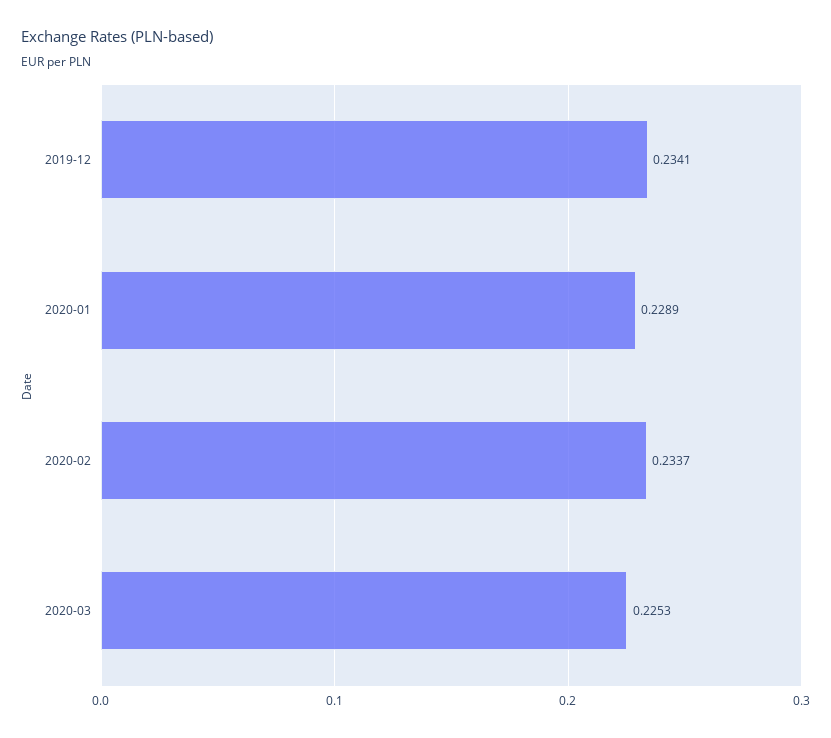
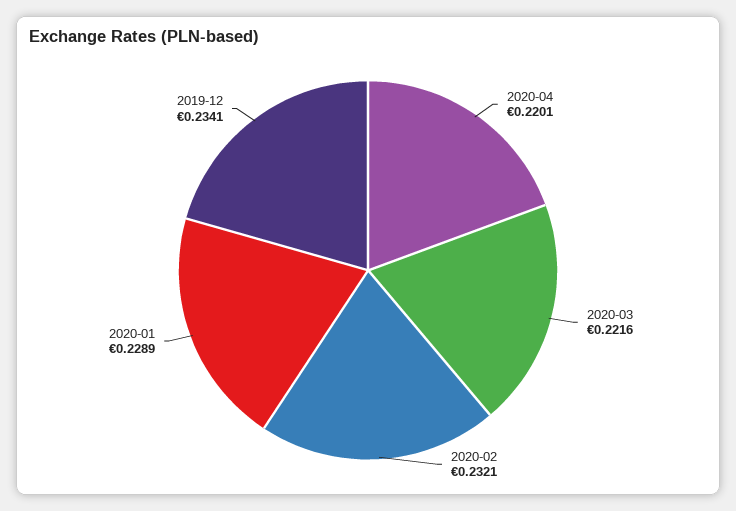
2020-02: 0.2337 -> 0.2321
2020-03: 0.2253 -> 0.2216
2020-04: none -> 0.2201

